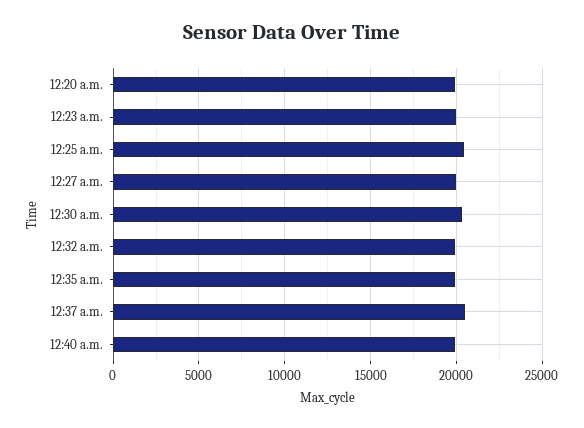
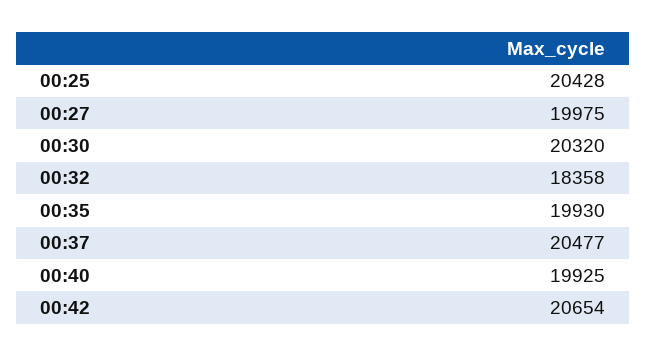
12:20 a.m.: 20000 -> none
12:23 a.m.: 20000 -> none
12:32 a.m.: 20000 -> 18358
00:42: none -> 20654

